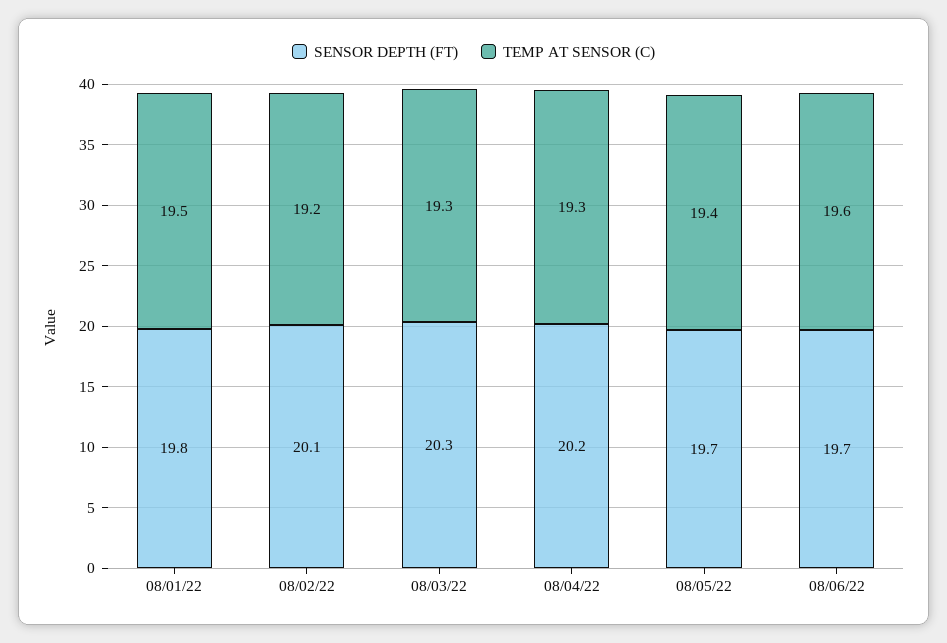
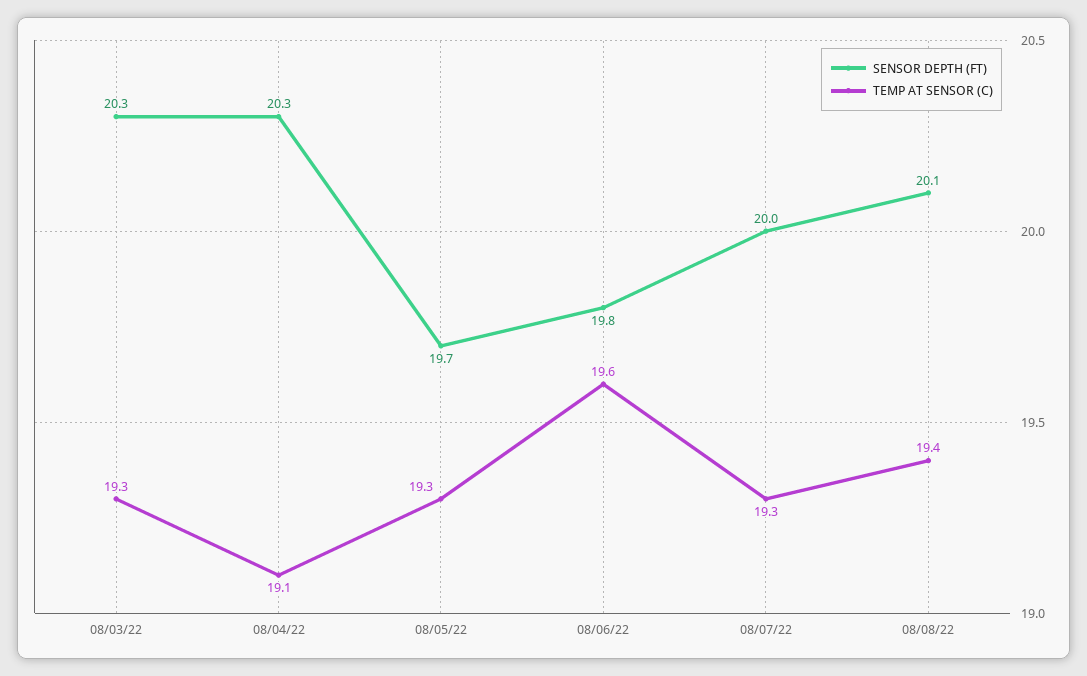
SENSOR DEPTH (FT), 08/01/22: 19.8 -> none
TEMP AT SENSOR (C), 08/01/22: 19.5 -> none
SENSOR DEPTH (FT), 08/02/22: 20.1 -> none
TEMP AT SENSOR (C), 08/02/22: 19.2 -> none
SENSOR DEPTH (FT), 08/04/22: 20.2 -> 20.3
TEMP AT SENSOR (C), 08/04/22: 19.3 -> 19.1
TEMP AT SENSOR (C), 08/05/22: 19.4 -> 19.3
SENSOR DEPTH (FT), 08/06/22: 19.7 -> 19.8
SENSOR DEPTH (FT), 08/07/22: none -> 20
TEMP AT SENSOR (C), 08/07/22: none -> 19.3
SENSOR DEPTH (FT), 08/08/22: none -> 20.1
TEMP AT SENSOR (C), 08/08/22: none -> 19.4

